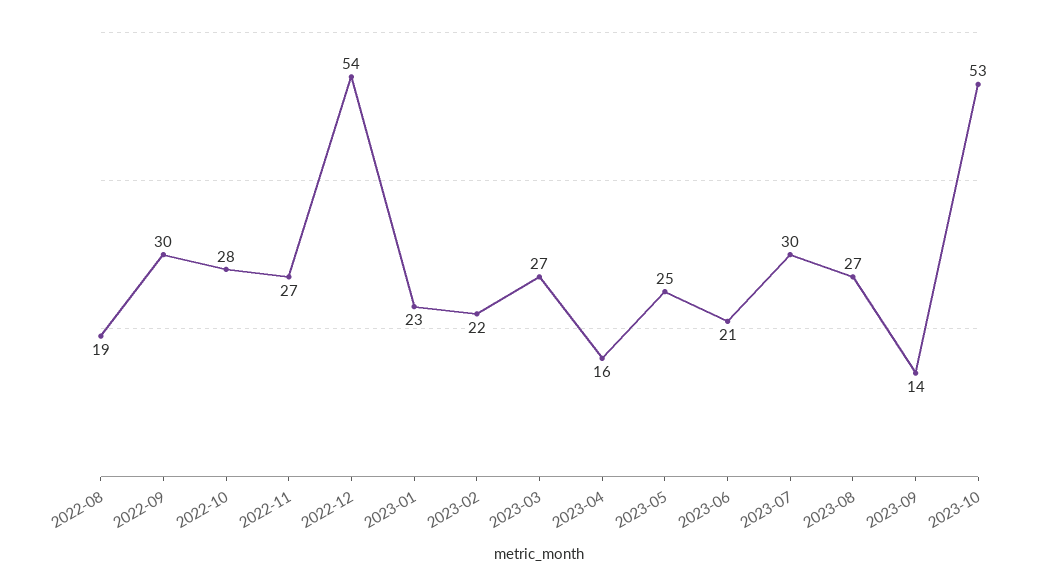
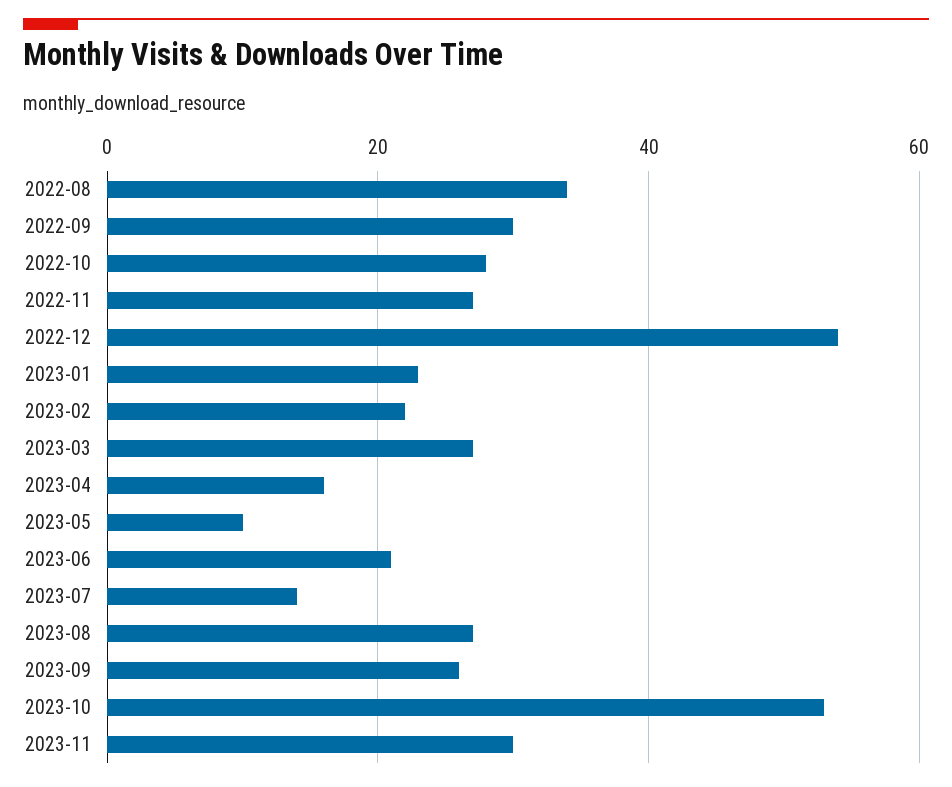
2022-08: 19 -> 35
2023-05: 25 -> 10
2023-07: 30 -> 15
2023-09: 14 -> 25
2023-11: none -> 30

